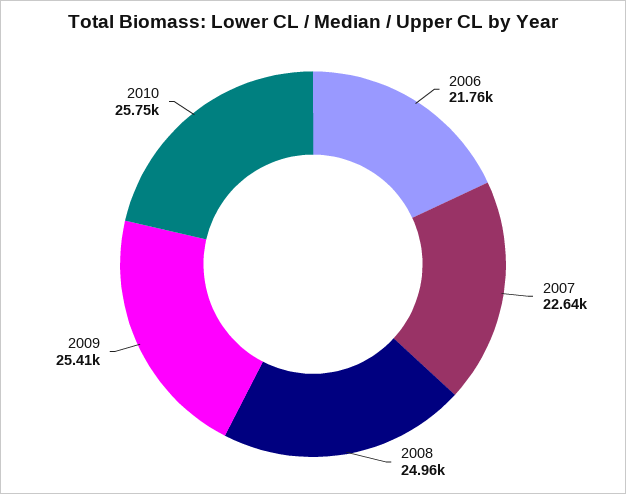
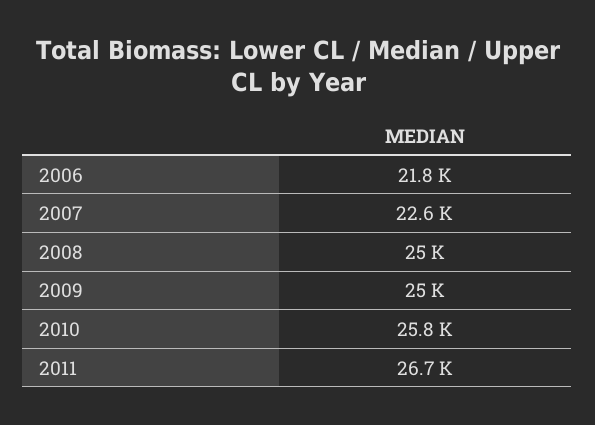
2009: 25410 -> 25000
2011: none -> 26700

